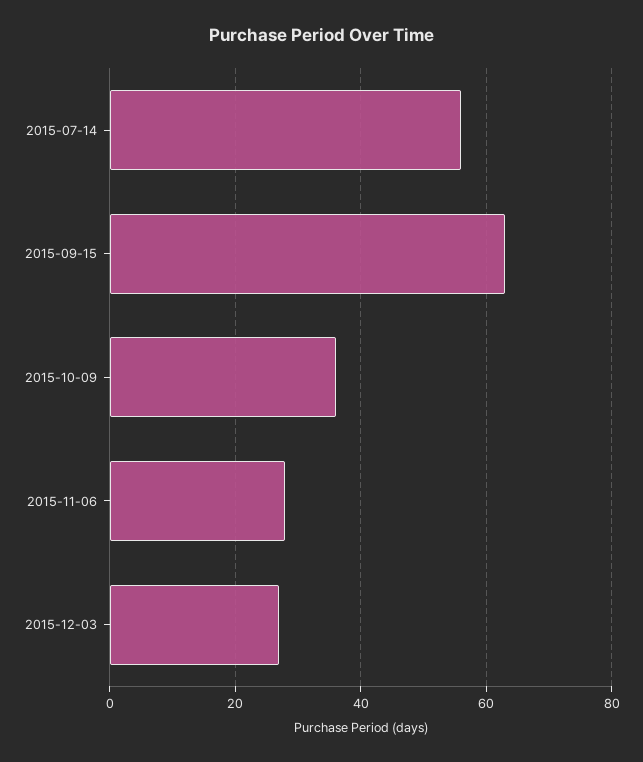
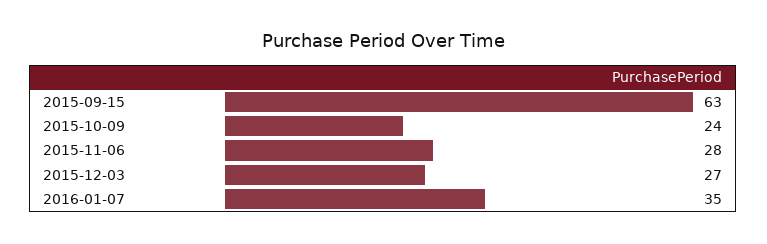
2015-07-14: 55 -> none
2015-10-09: 35 -> 24
2016-01-07: none -> 35

